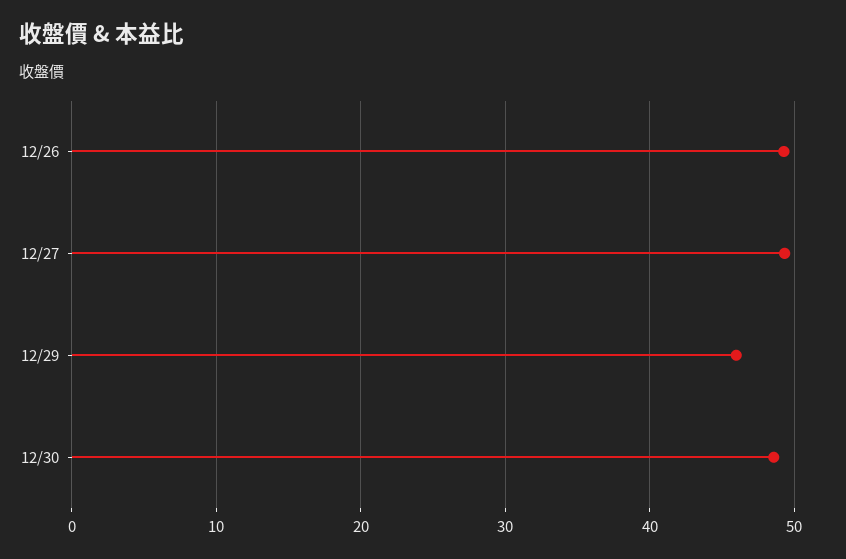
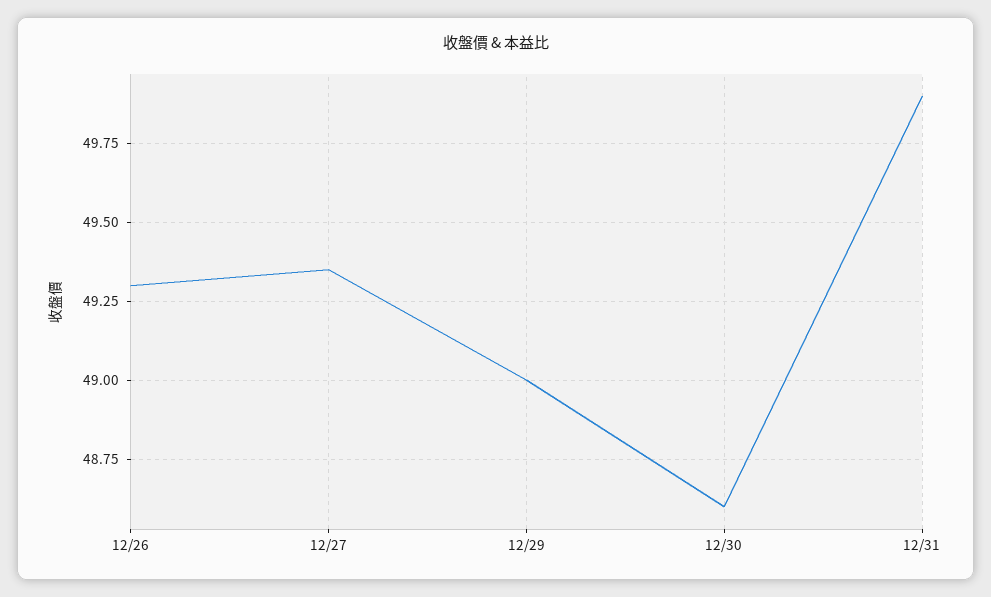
12/29: 46 -> 49
12/31: none -> 49.9

